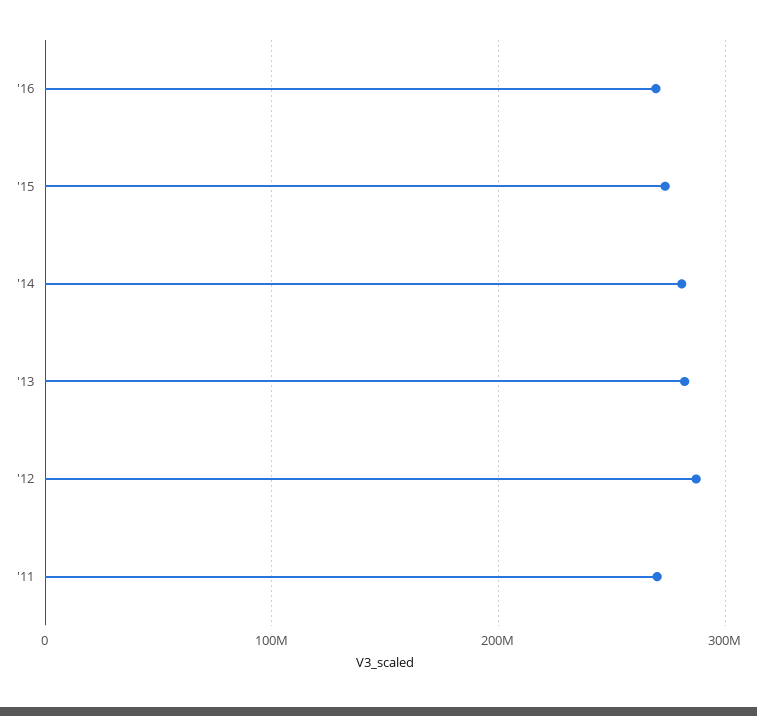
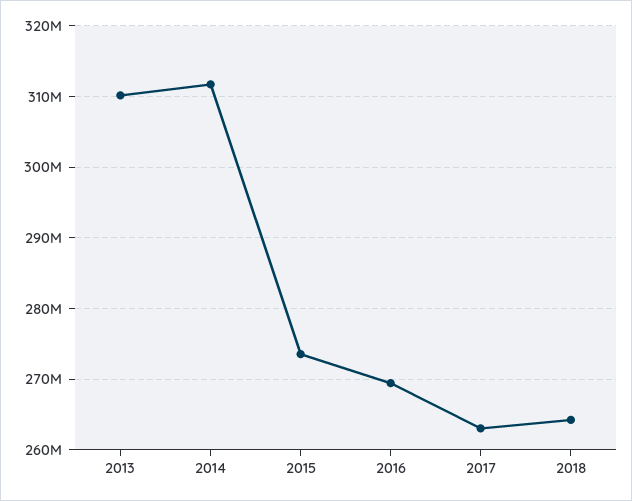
'14: 280000000 -> 312000000
'13: 280000000 -> 310000000
'12: 290000000 -> none
'11: 270000000 -> none
2017: none -> 263000000
2018: none -> 264000000

